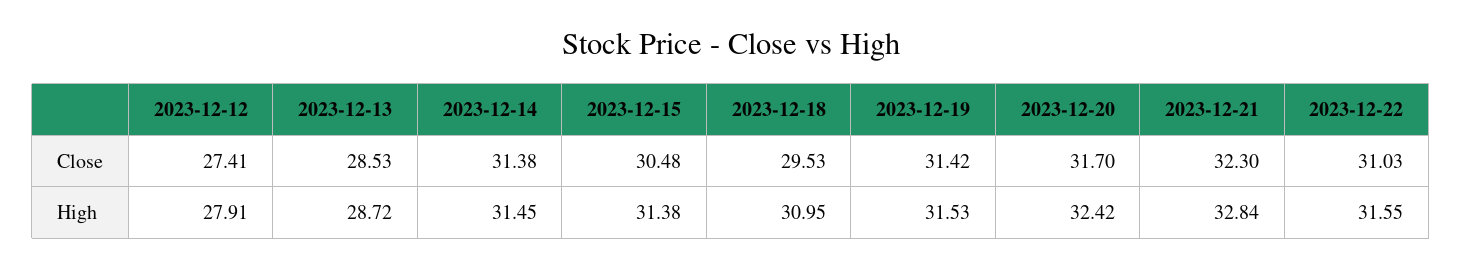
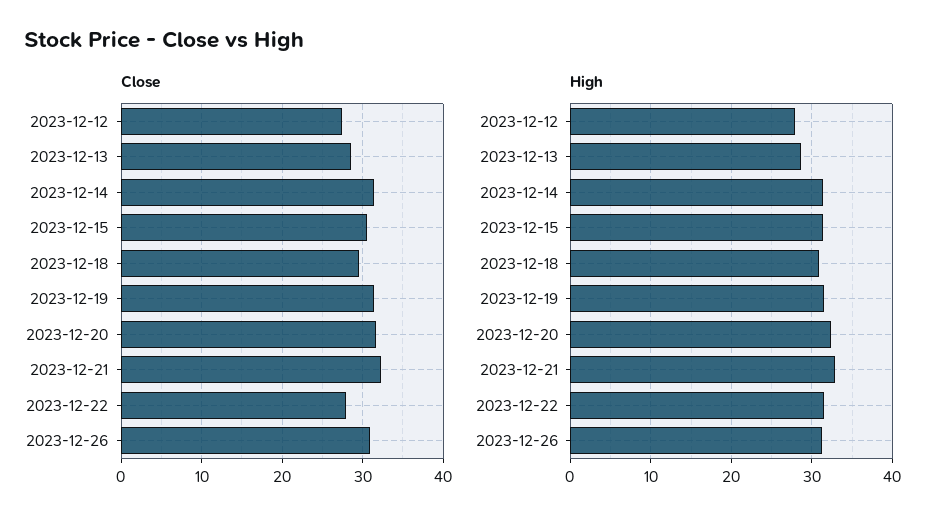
Close, 2023-12-22: 31.03 -> 28
Close, 2023-12-26: none -> 31
High, 2023-12-26: none -> 31

